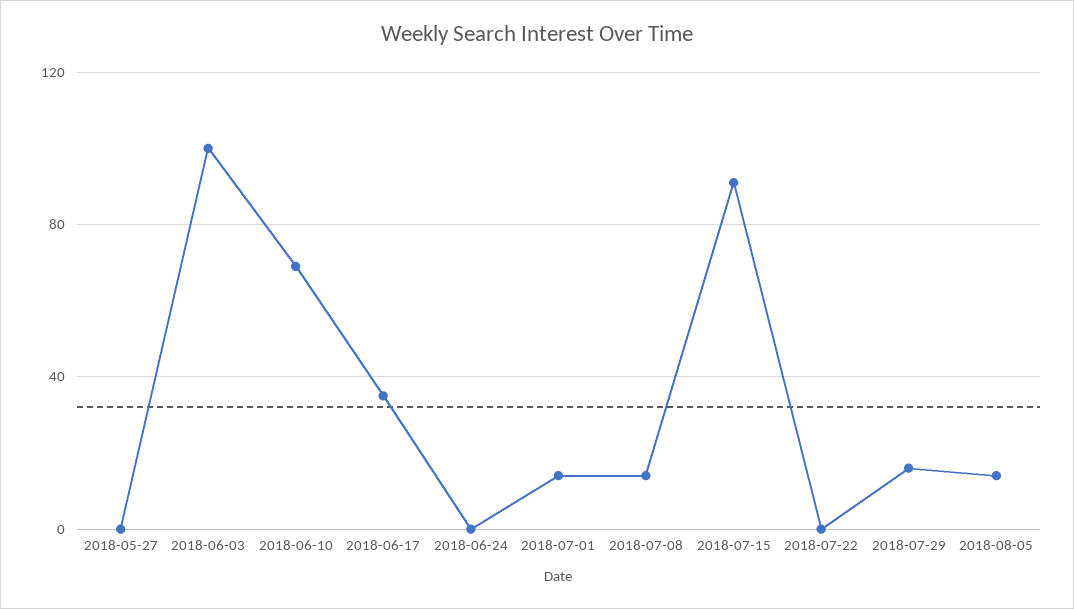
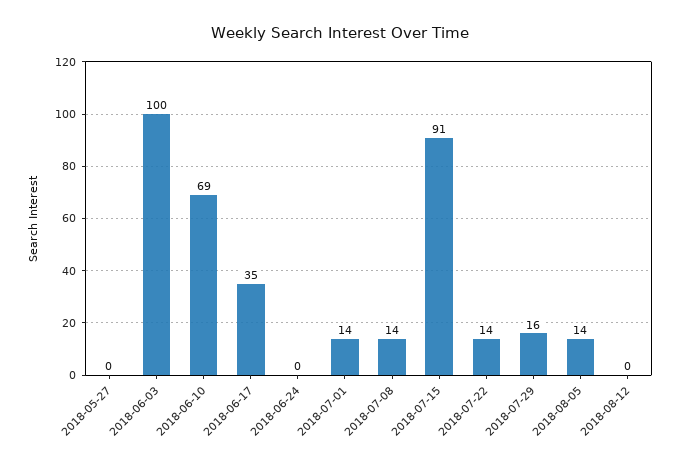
2018-07-22: 0 -> 14
2018-08-12: none -> 0

